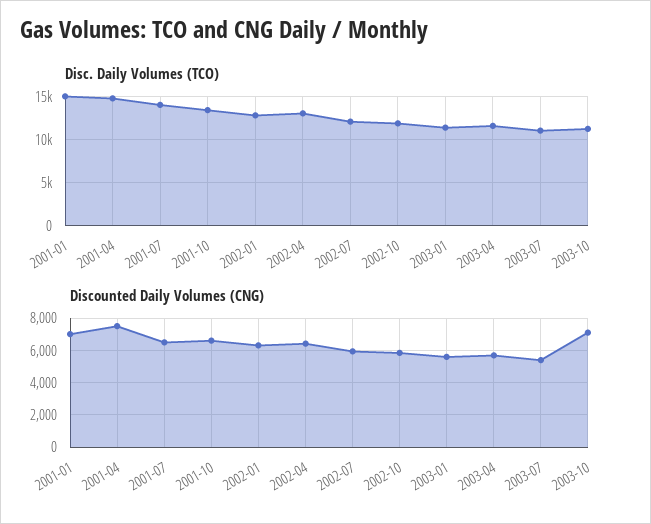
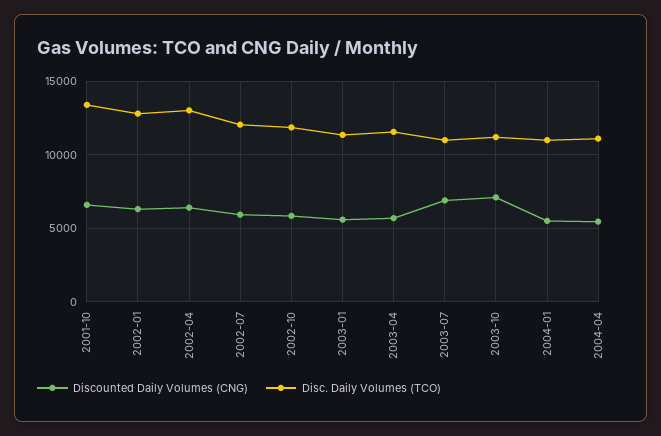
Disc. Daily Volumes (TCO), 2001-01: 15000 -> none
Disc. Daily Volumes (TCO), 2001-04: 15000 -> none
Disc. Daily Volumes (TCO), 2001-07: 14000 -> none
Discounted Daily Volumes (CNG), 2001-01: 7000 -> none
Discounted Daily Volumes (CNG), 2001-04: 7500 -> none
Discounted Daily Volumes (CNG), 2001-07: 6500 -> none
Discounted Daily Volumes (CNG), 2003-07: 5500 -> 7000
Discounted Daily Volumes (CNG), 2004-01: none -> 5500
Disc. Daily Volumes (TCO), 2004-01: none -> 11000
Discounted Daily Volumes (CNG), 2004-04: none -> 5500
Disc. Daily Volumes (TCO), 2004-04: none -> 11000

